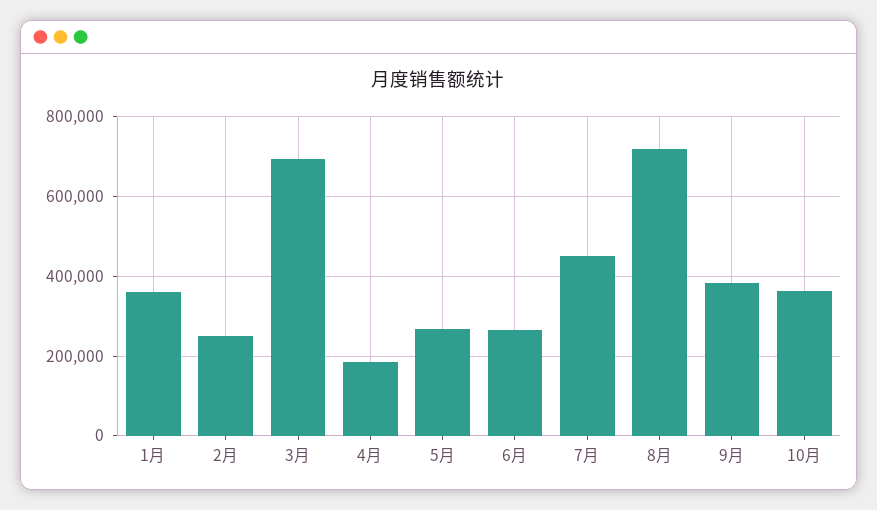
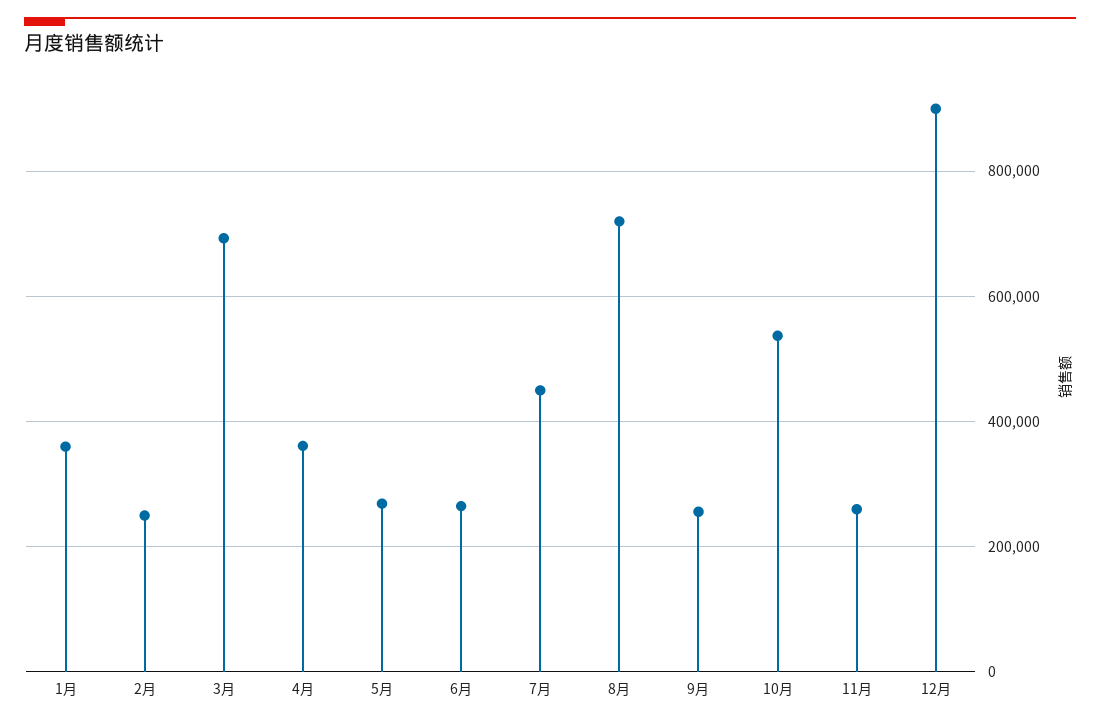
4月: 180000 -> 360000
9月: 380000 -> 260000
10月: 360000 -> 540000
11月: none -> 260000
12月: none -> 900000

